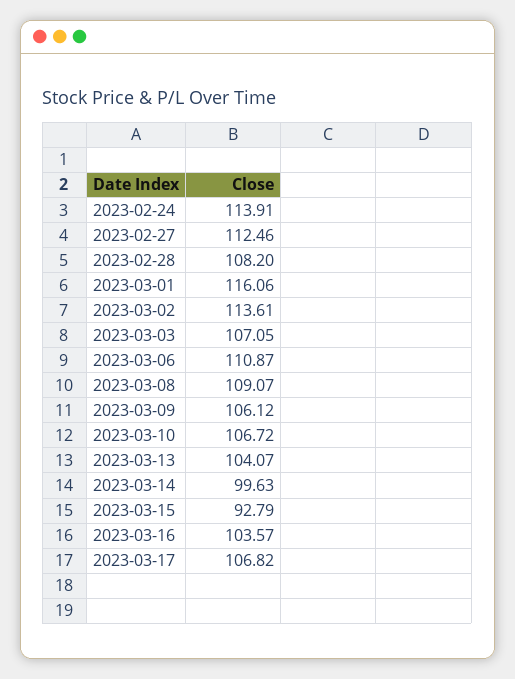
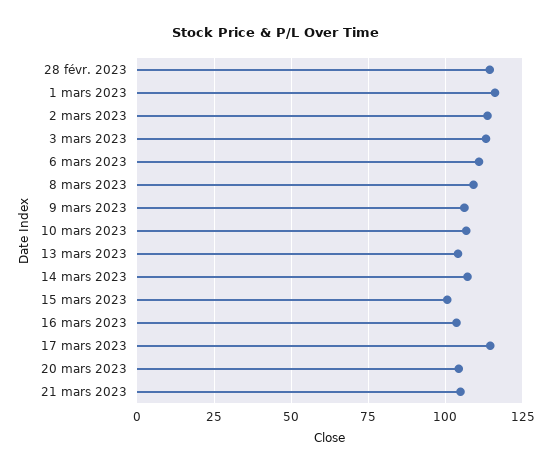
2023-02-24: 113.91 -> none
2023-02-27: 112.46 -> none
2023-02-28: 108.2 -> 115
2023-03-03: 107.05 -> 112.5
2023-03-14: 99.63 -> 107.5
2023-03-15: 92.79 -> 100
2023-03-17: 106.82 -> 115
20 mars 2023: none -> 105
21 mars 2023: none -> 105

